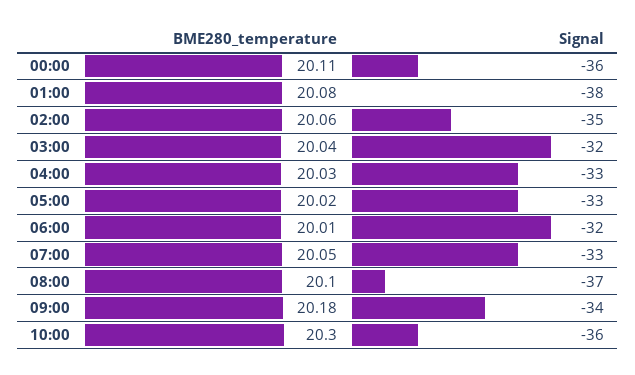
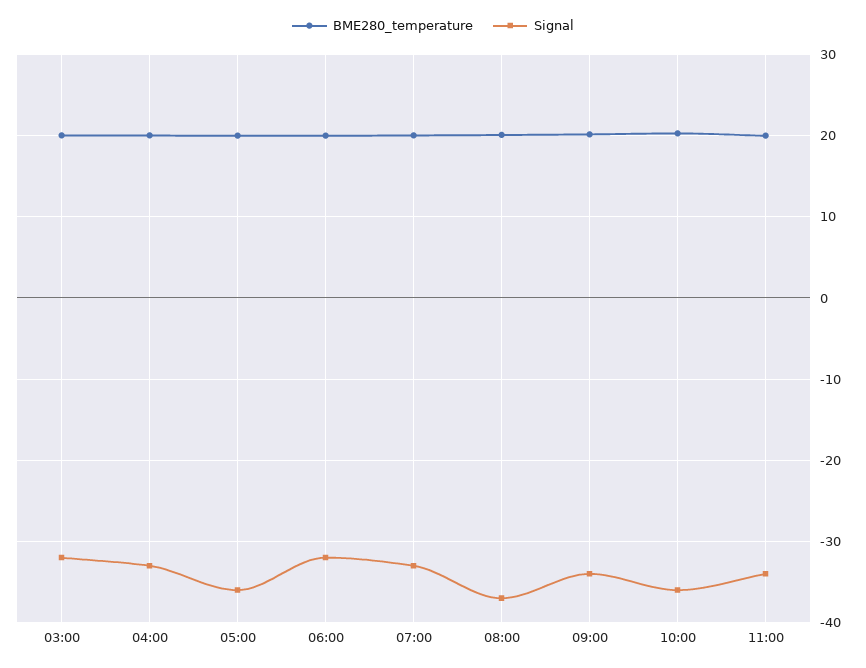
BME280_temperature, 00:00: 20.11 -> none
Signal, 00:00: -36 -> none
BME280_temperature, 01:00: 20.08 -> none
Signal, 01:00: -38 -> none
BME280_temperature, 02:00: 20.06 -> none
Signal, 02:00: -35 -> none
Signal, 05:00: -33 -> -36
BME280_temperature, 11:00: none -> 20
Signal, 11:00: none -> -34

